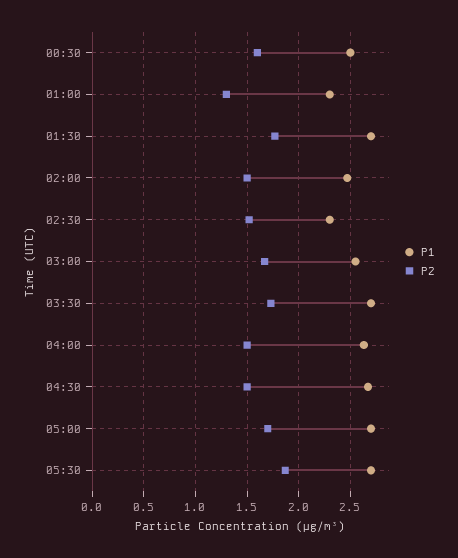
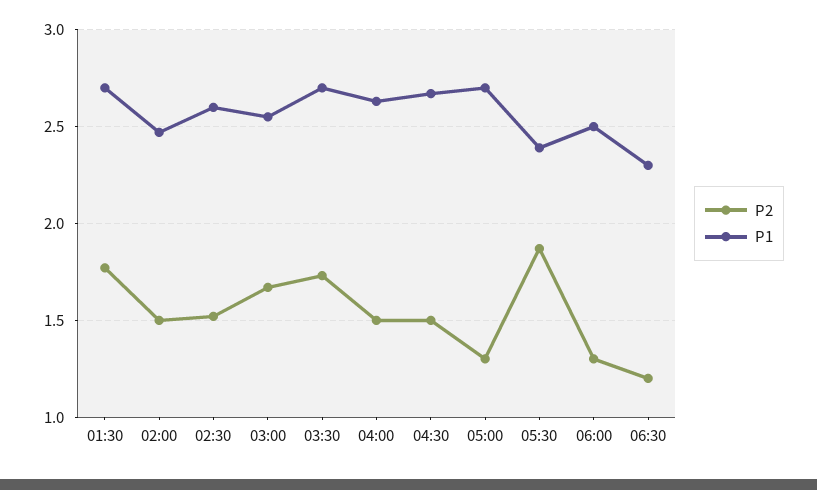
P1, 00:30: 2.5 -> none
P2, 00:30: 1.6 -> none
P1, 01:00: 2.3 -> none
P2, 01:00: 1.3 -> none
P1, 02:30: 2.3 -> 2.6
P2, 05:00: 1.7 -> 1.3
P1, 05:30: 2.7 -> 2.4
P2, 06:00: none -> 1.3
P1, 06:00: none -> 2.5
P2, 06:30: none -> 1.2
P1, 06:30: none -> 2.3

